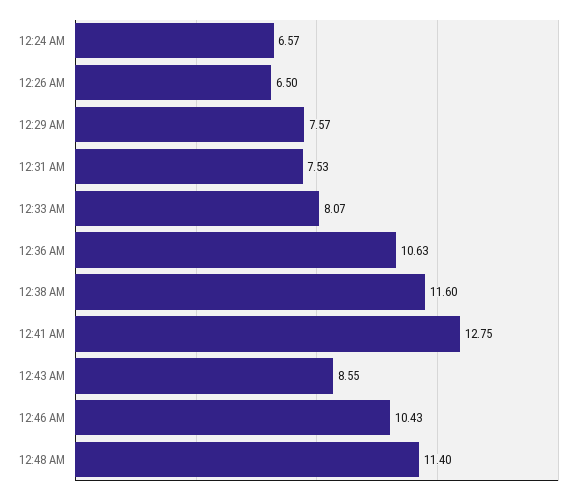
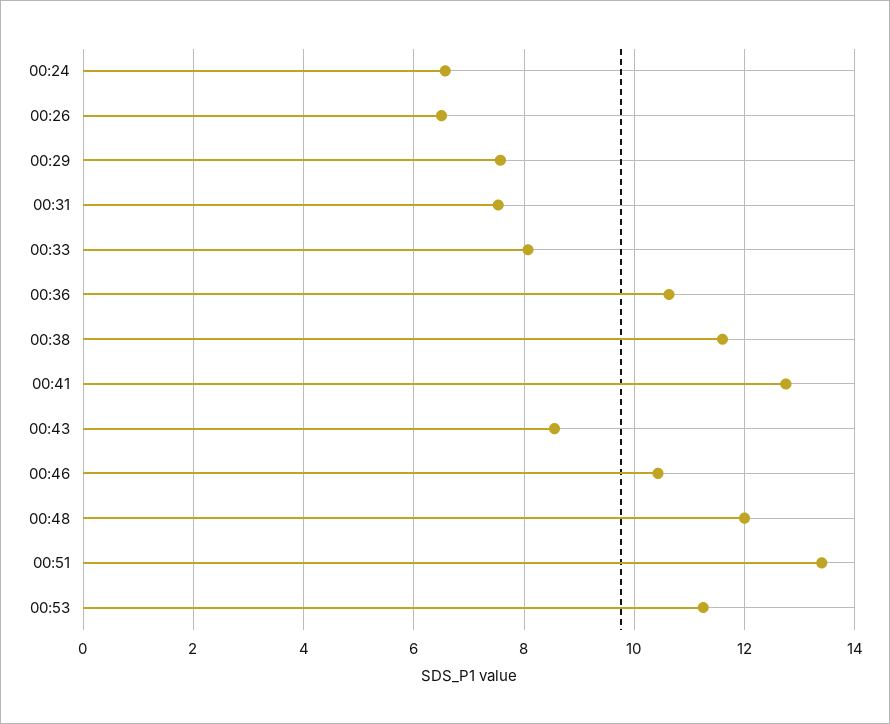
12:48 AM: 11.4 -> 12
00:51: none -> 13.4
00:53: none -> 11.2

